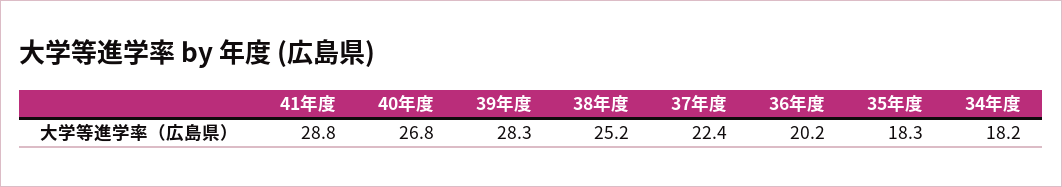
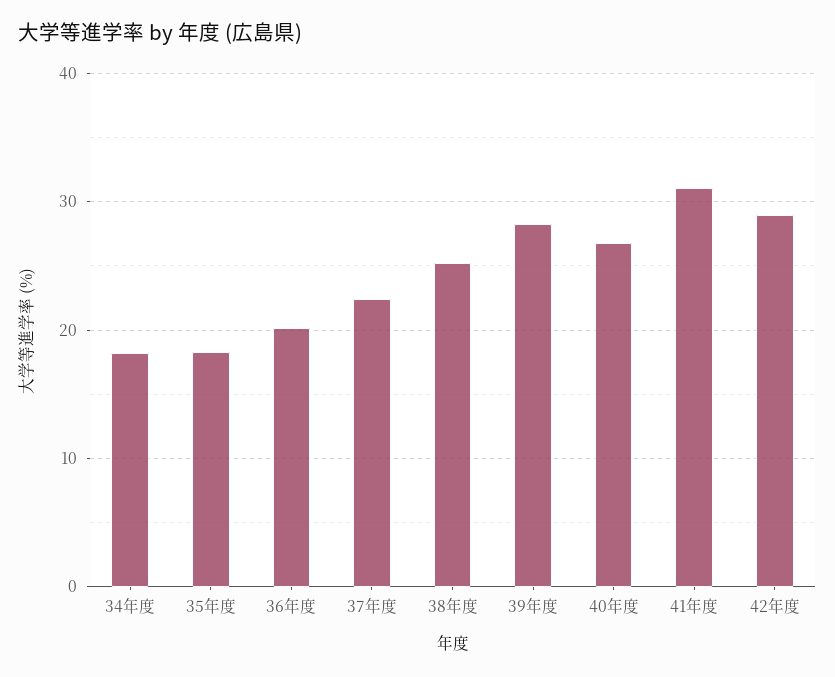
41年度: 28.8 -> 31
42年度: none -> 29

